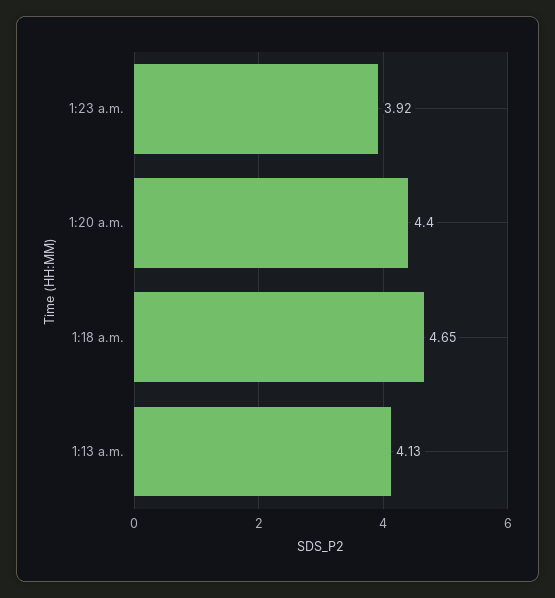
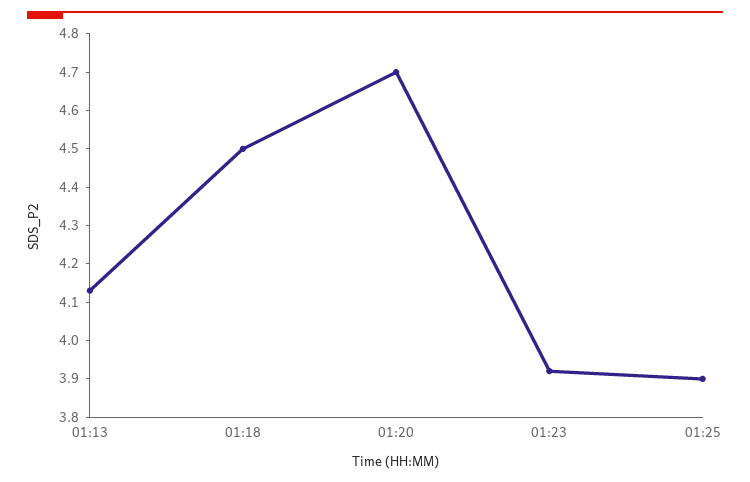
1:20 a.m.: 4.4 -> 4.7
1:18 a.m.: 4.65 -> 4.5
01:25: none -> 3.9

